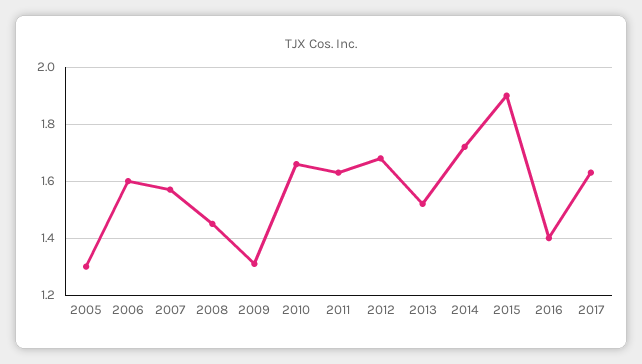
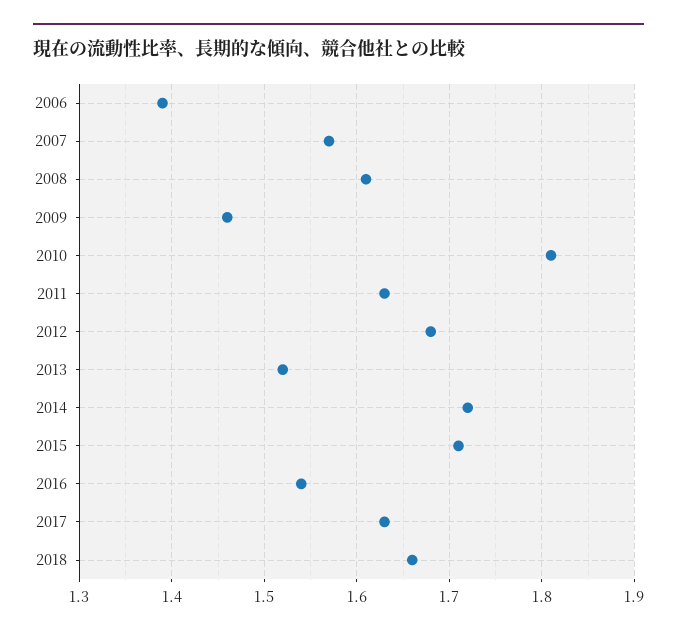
2005: 1.3 -> none
2006: 1.6 -> 1.39
2008: 1.45 -> 1.61
2009: 1.3 -> 1.46
2010: 1.65 -> 1.81
2015: 1.9 -> 1.71
2016: 1.4 -> 1.54
2018: none -> 1.66

